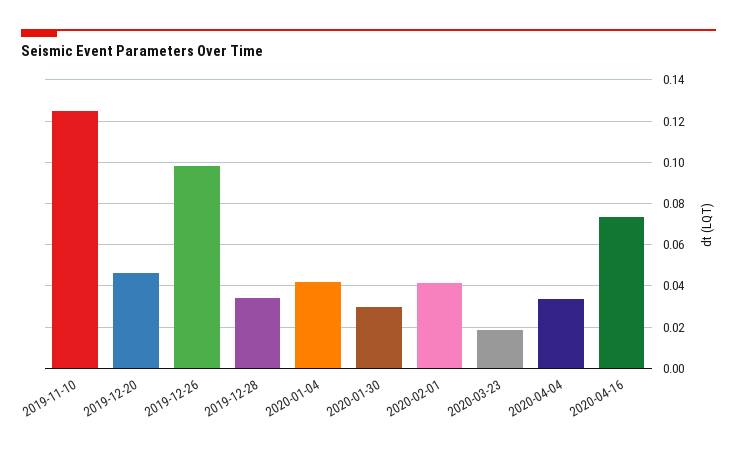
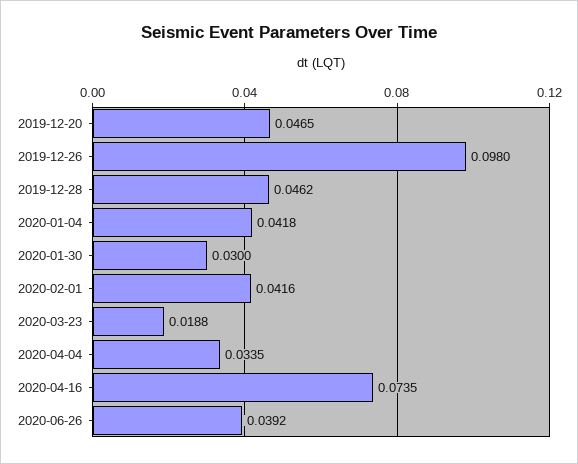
2019-11-10: 0.125 -> none
2019-12-28: 0.035 -> 0.0462
2020-06-26: none -> 0.0392

